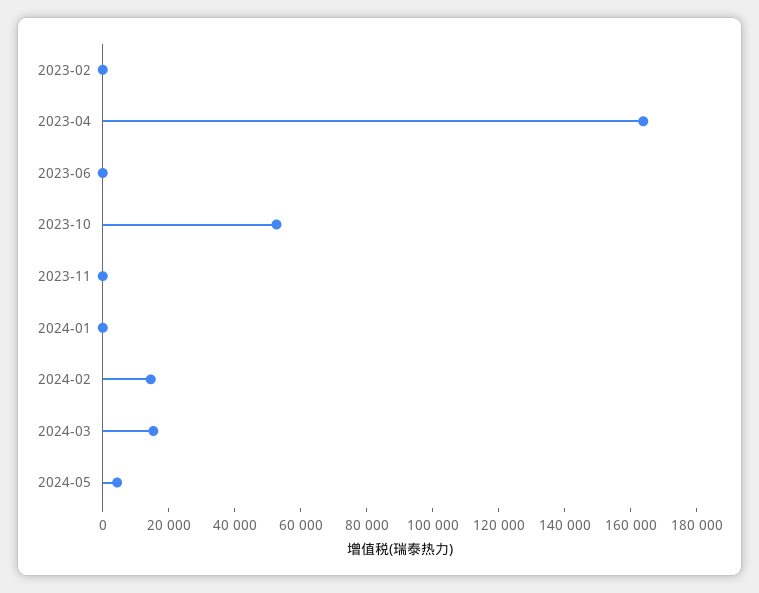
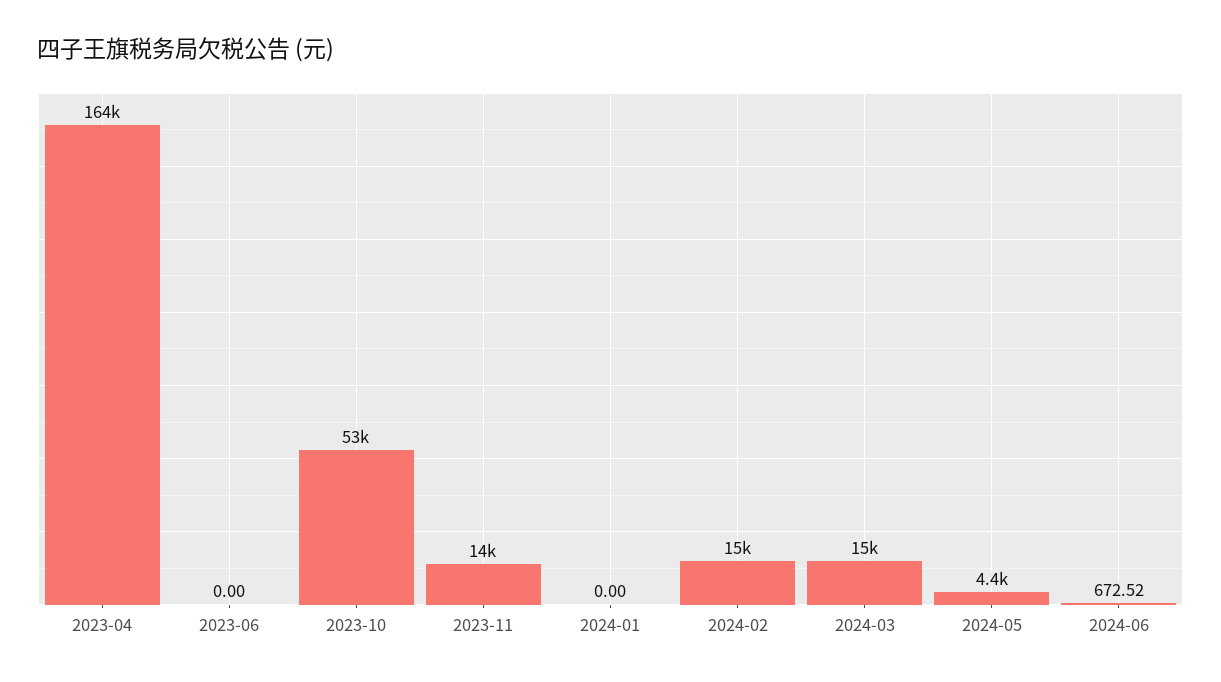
2023-02: 0 -> none
2023-11: 0 -> 14000
2024-06: none -> 672.52

